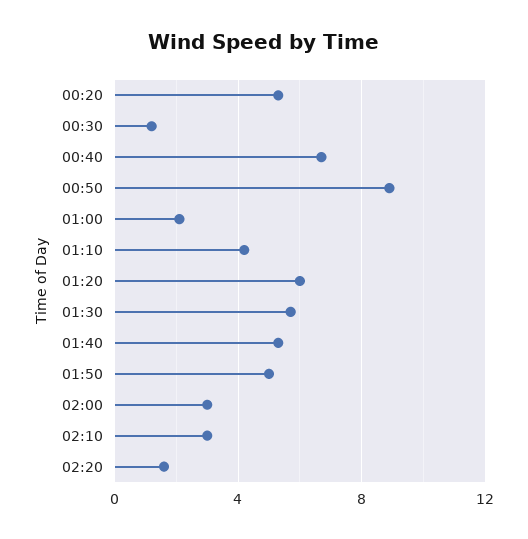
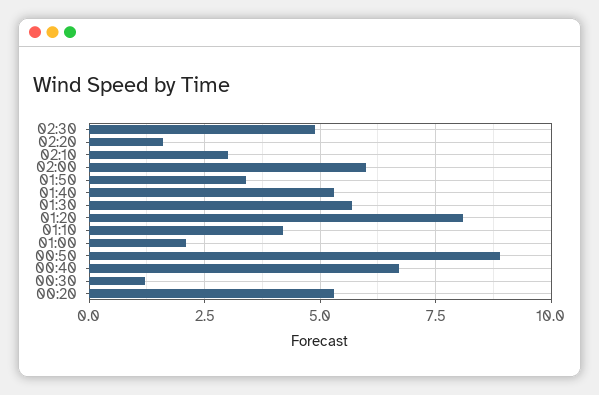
01:20: 6 -> 8
01:50: 5 -> 3.5
02:00: 3 -> 6
02:30: none -> 5

